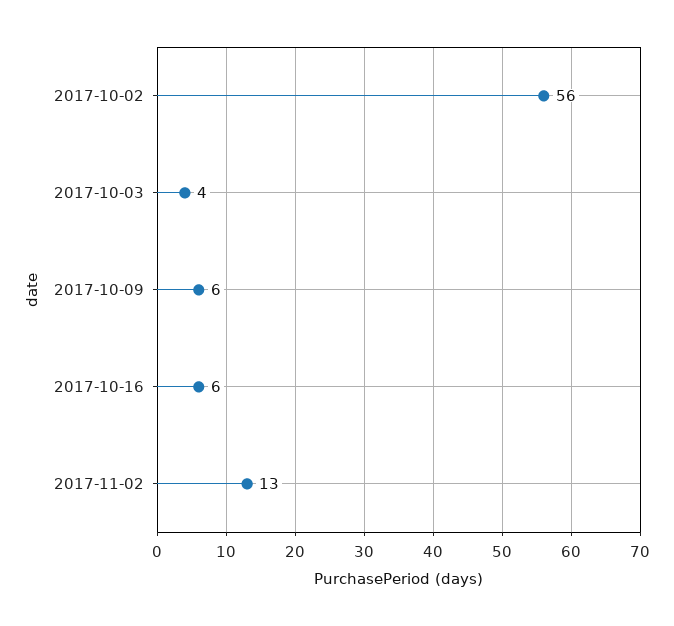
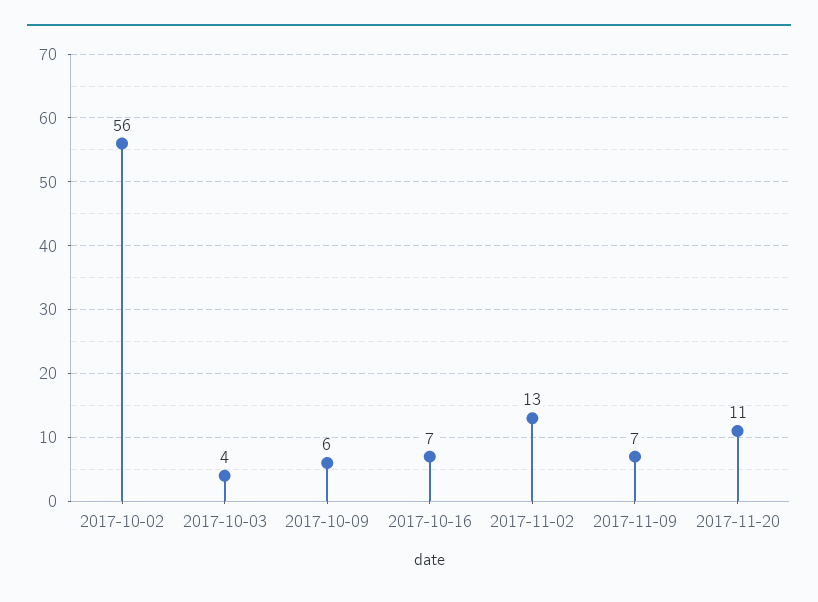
2017-10-16: 6 -> 7
2017-11-09: none -> 7
2017-11-20: none -> 11

